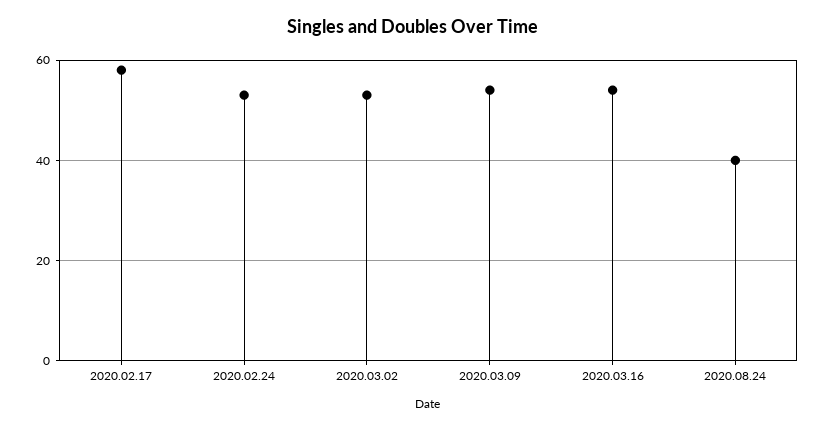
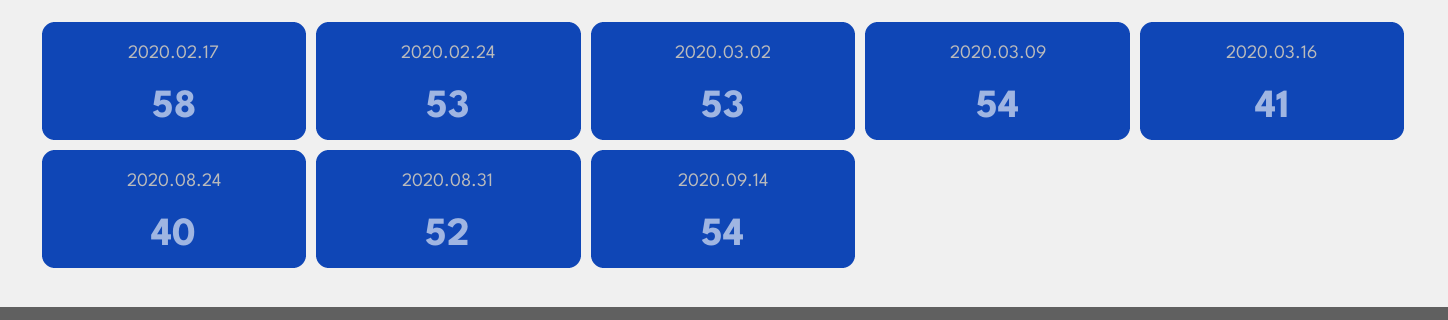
2020.03.16: 55 -> 41
2020.08.31: none -> 52
2020.09.14: none -> 54

